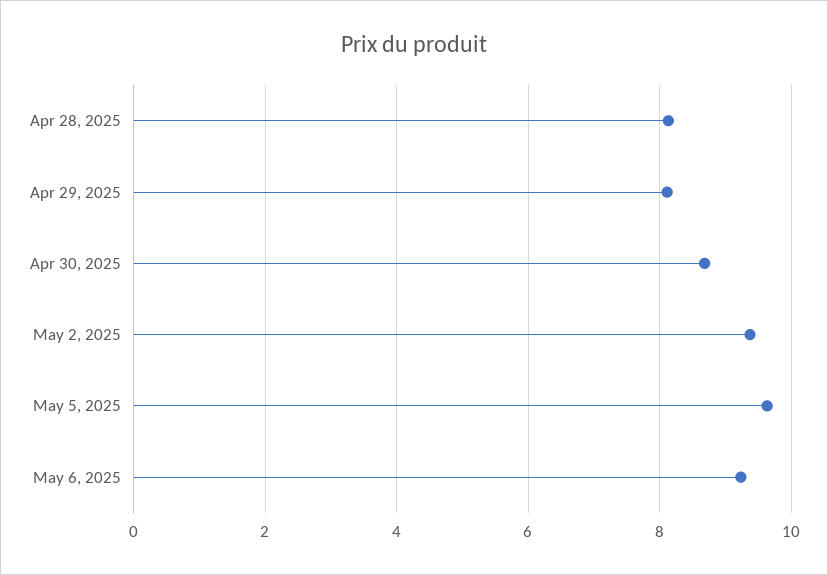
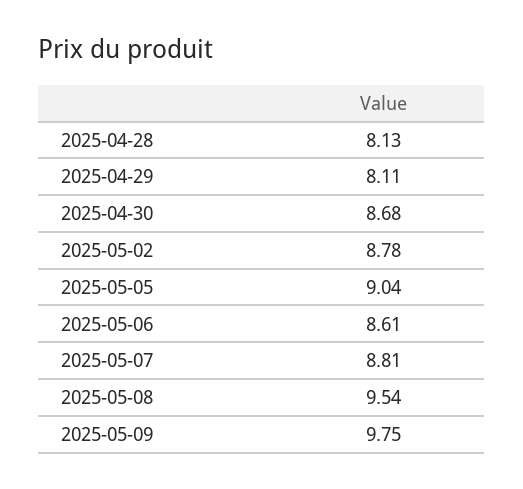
May 2, 2025: 9.4 -> 8.78
May 5, 2025: 9.6 -> 9.04
May 6, 2025: 9.2 -> 8.61
2025-05-07: none -> 8.81
2025-05-08: none -> 9.54
2025-05-09: none -> 9.75

